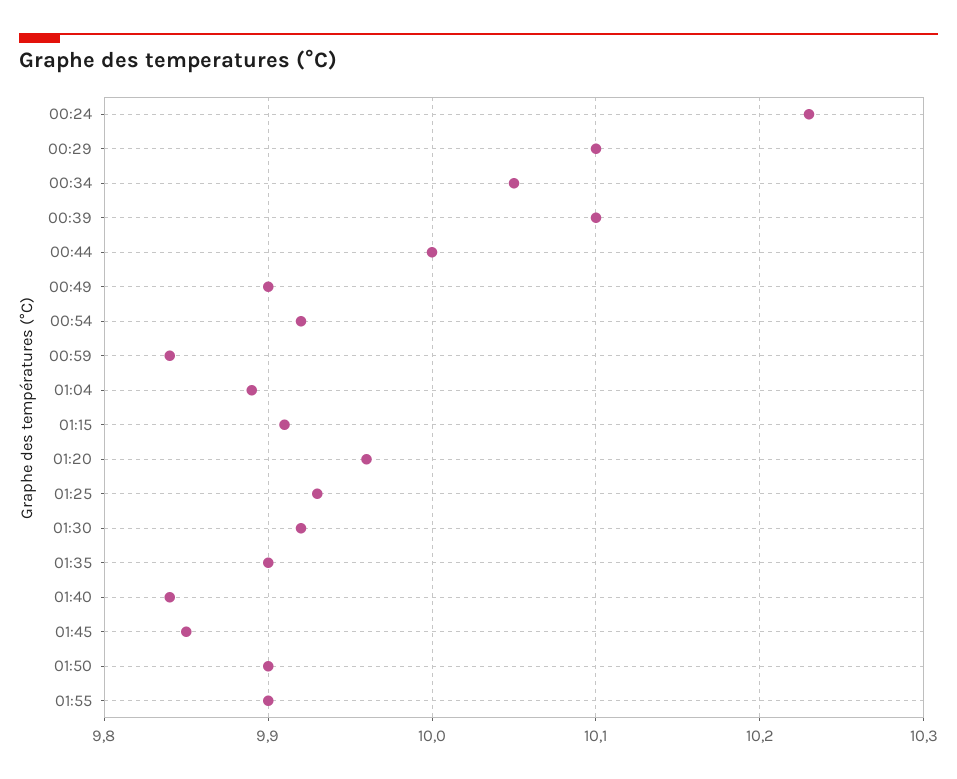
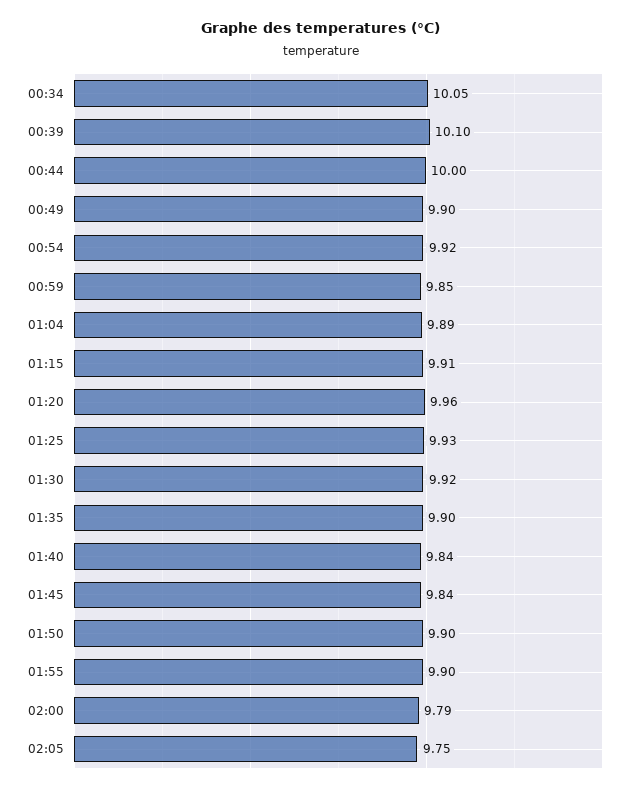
00:24: 10.23 -> none
00:29: 10.1 -> none
00:59: 9.84 -> 9.85
01:45: 9.85 -> 9.84
02:00: none -> 9.79
02:05: none -> 9.75

